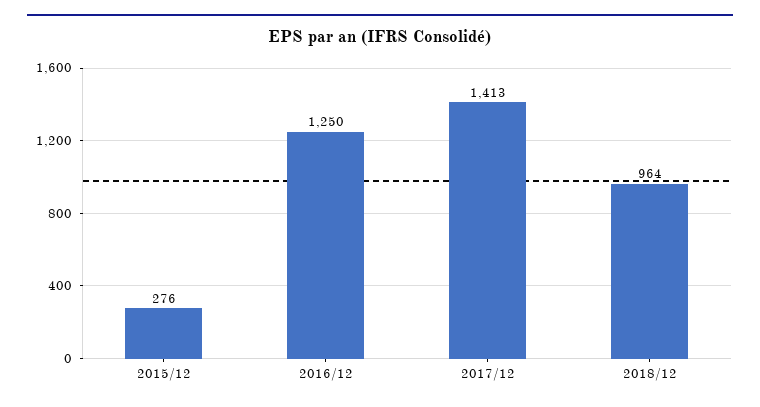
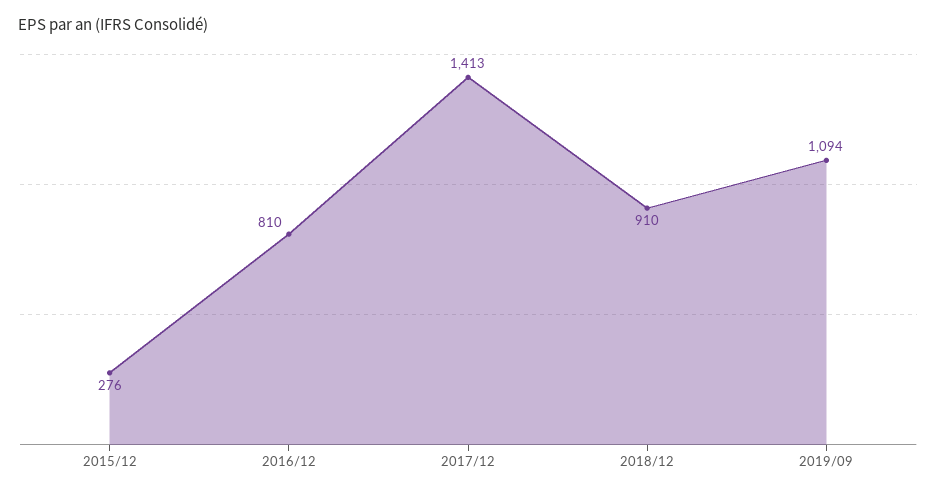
2016/12: 1250 -> 810
2018/12: 964 -> 910
2019/09: none -> 1094

